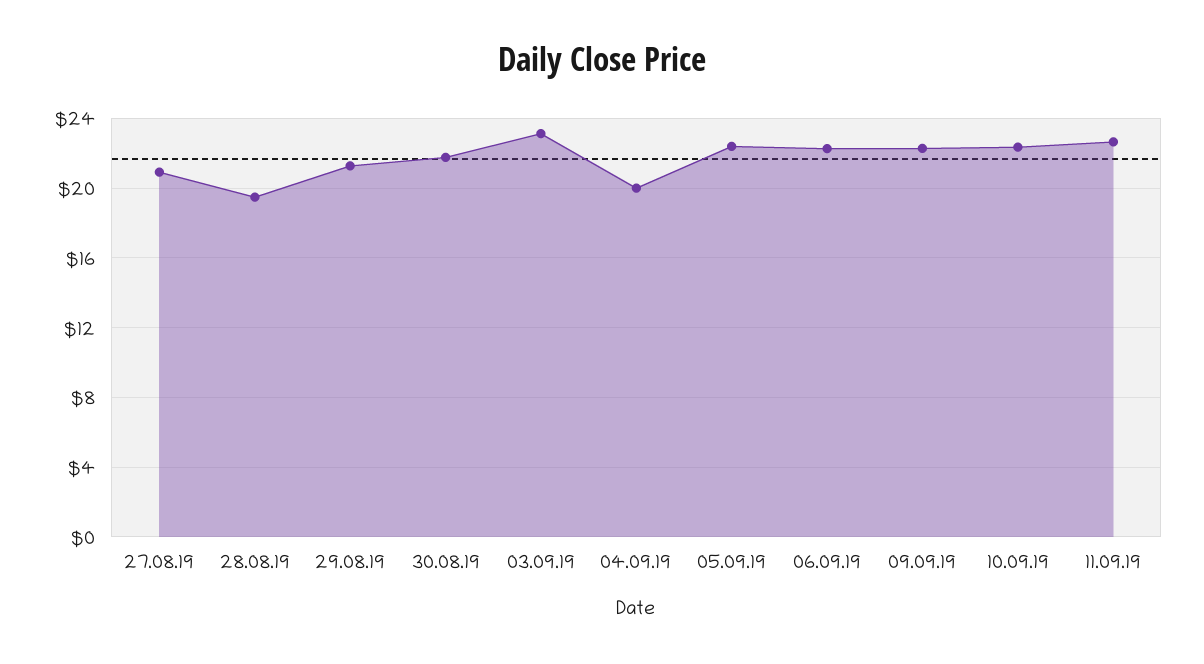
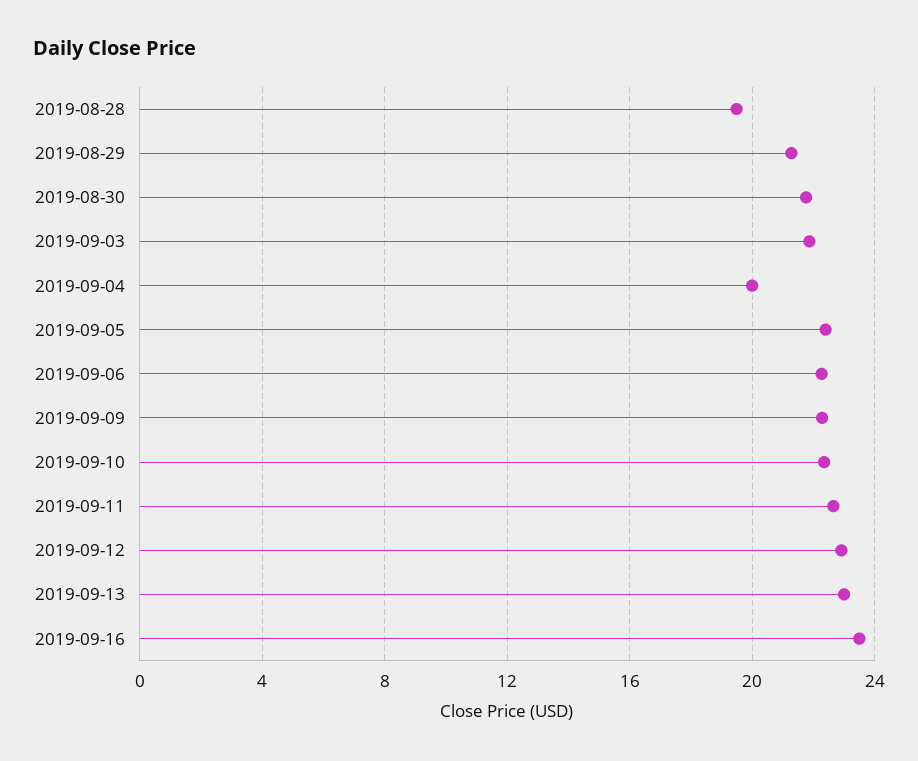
27.08.19: 21 -> none
03.09.19: 23 -> 22
2019-09-12: none -> 23
2019-09-13: none -> 23
2019-09-16: none -> 23.5

